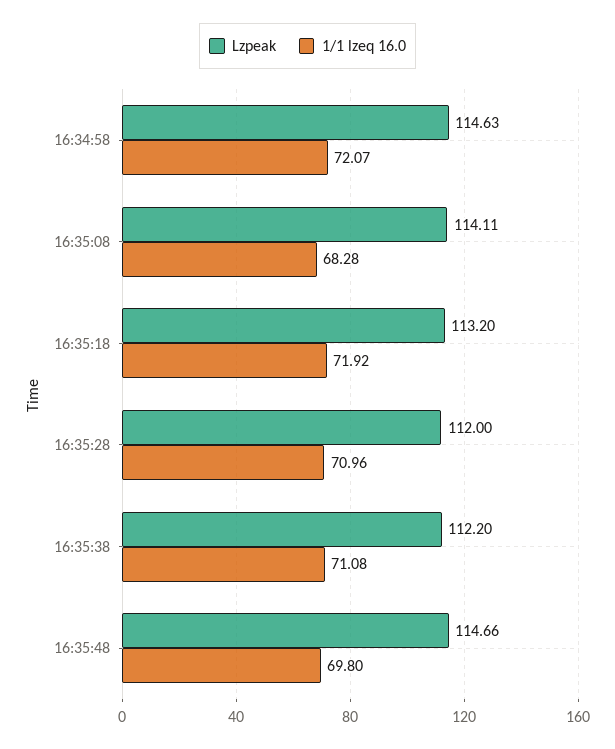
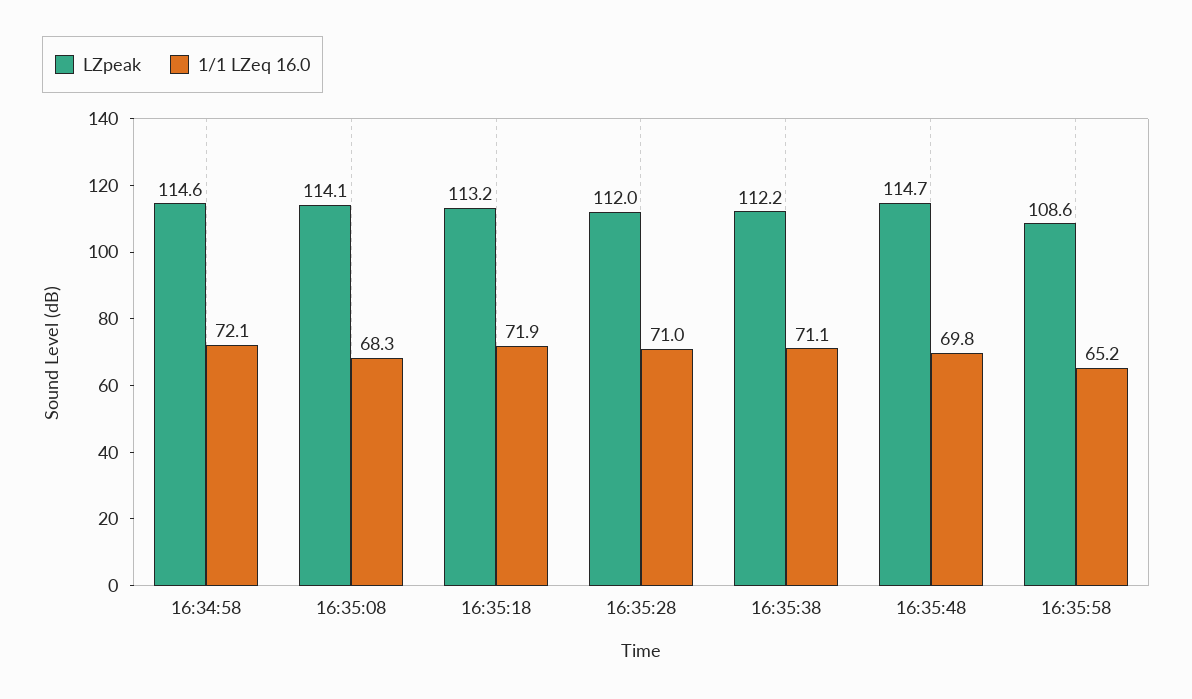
Lzpeak, 16:35:58: none -> 108.6
1/1 lzeq 16.0, 16:35:58: none -> 65.2

